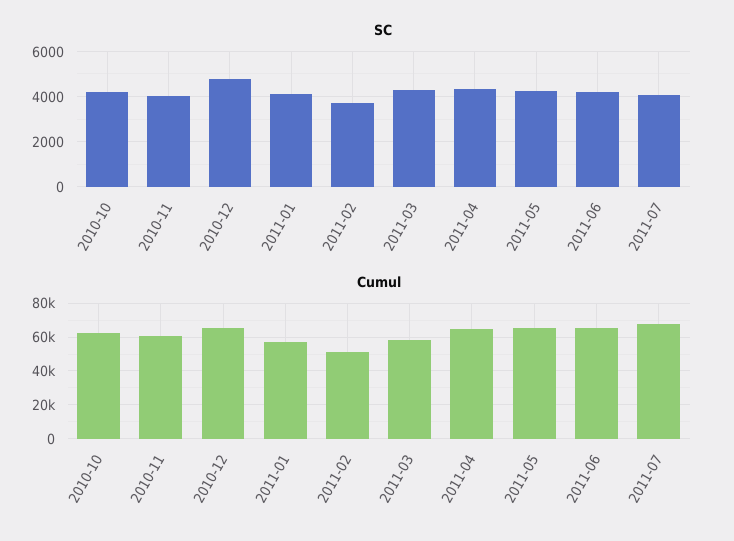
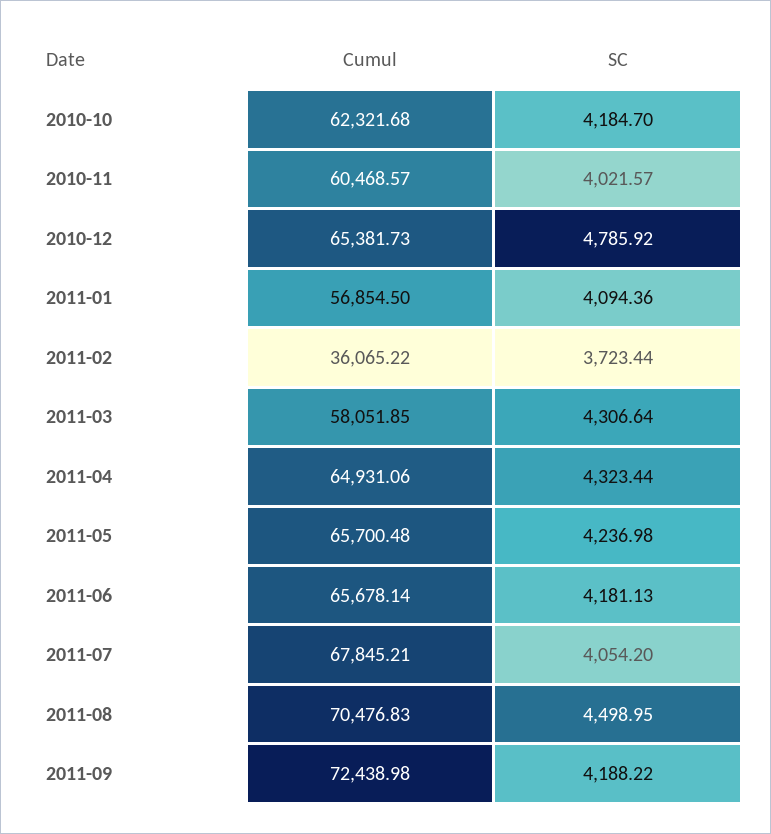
Cumul, 2011-02: 50000 -> 36065.22
Cumul, 2011-08: none -> 70476.83
SC, 2011-08: none -> 4498.95
Cumul, 2011-09: none -> 72438.98
SC, 2011-09: none -> 4188.22

